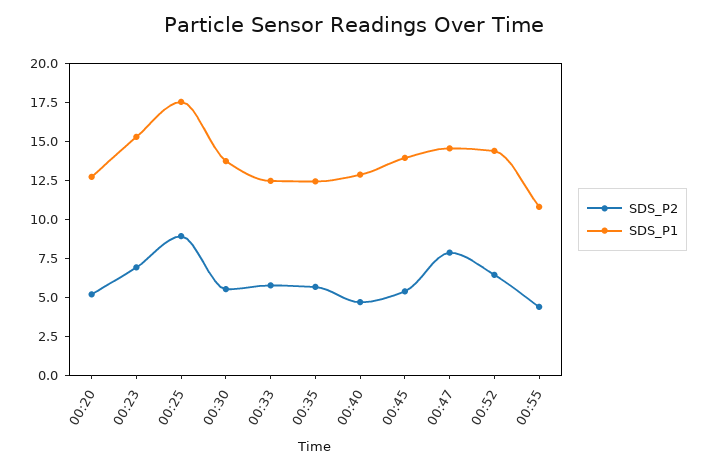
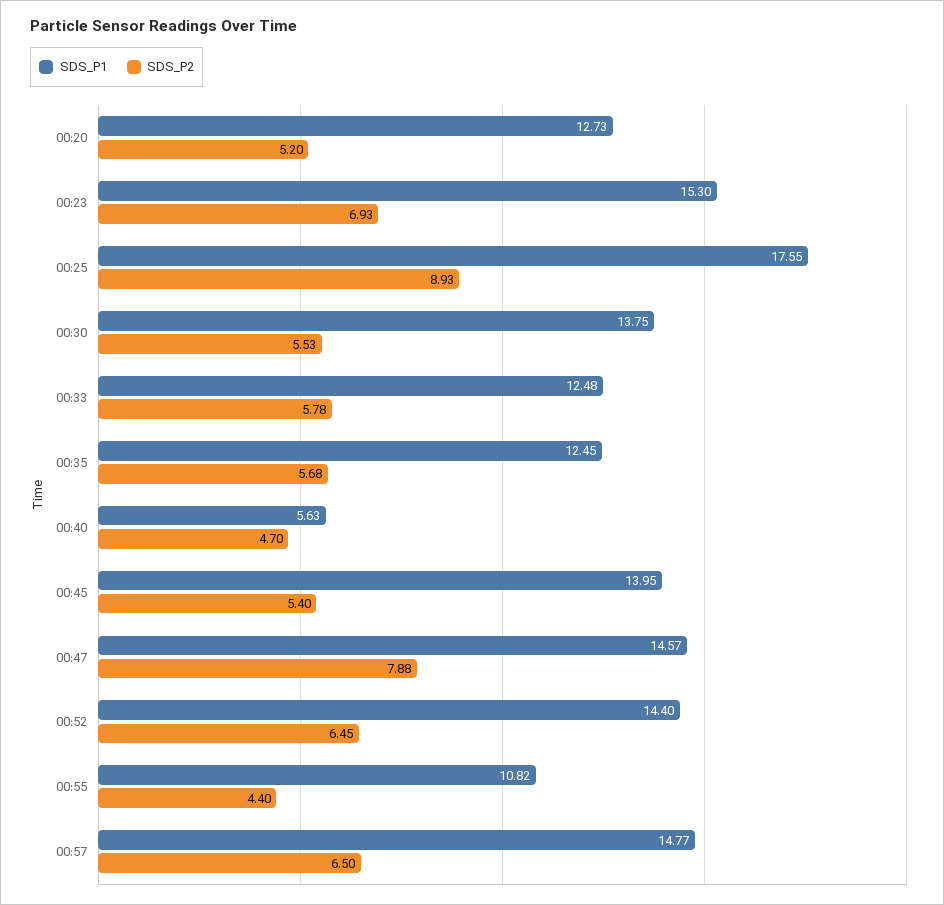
SDS_P1, 00:40: 12.5 -> 5.63
SDS_P1, 00:57: none -> 14.77
SDS_P2, 00:57: none -> 6.5

